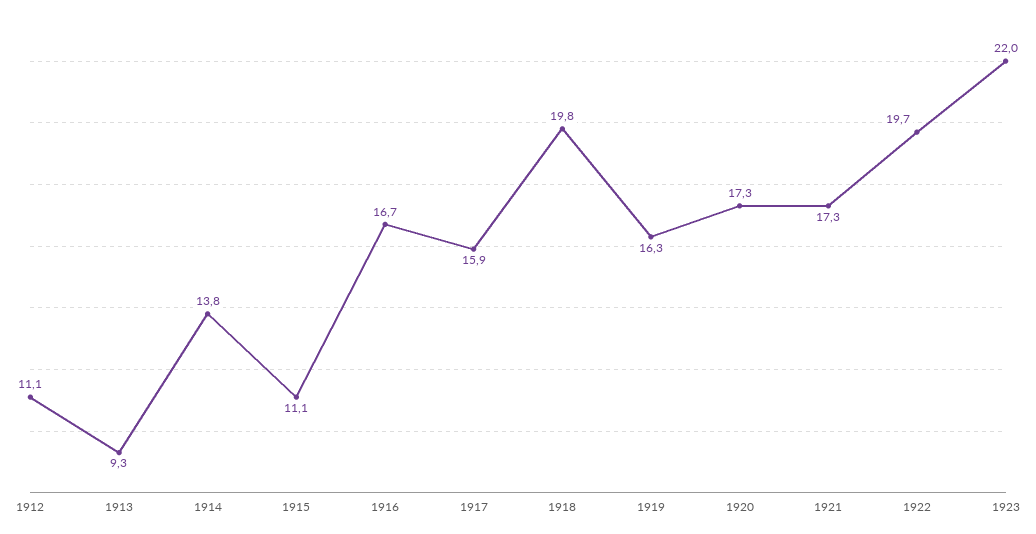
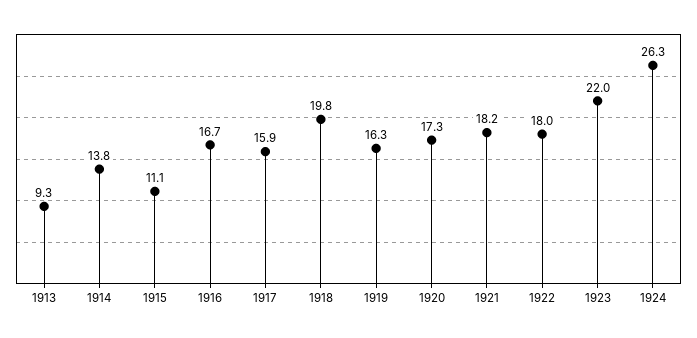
1912: 11.1 -> none
1921: 17.3 -> 18.2
1922: 19.7 -> 18
1924: none -> 26.3

